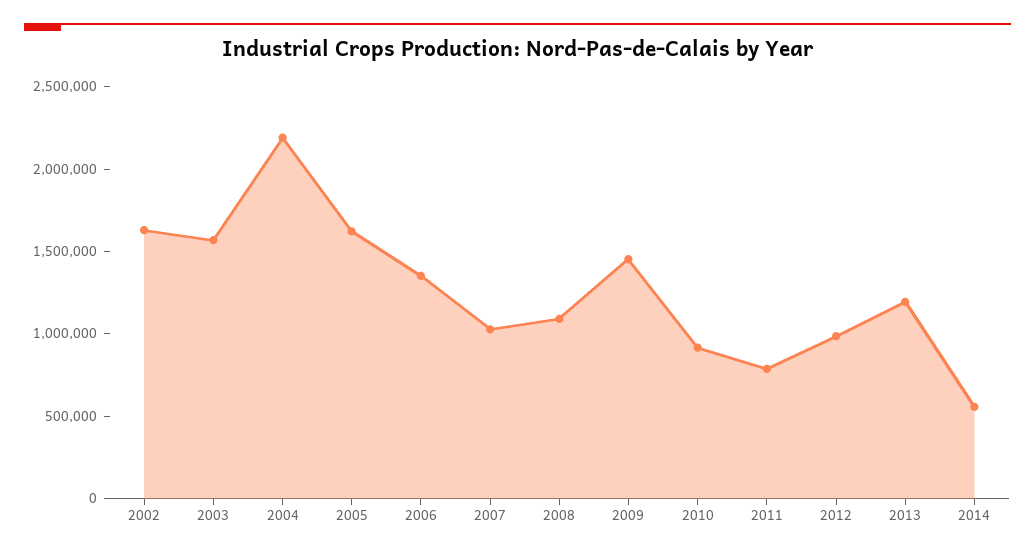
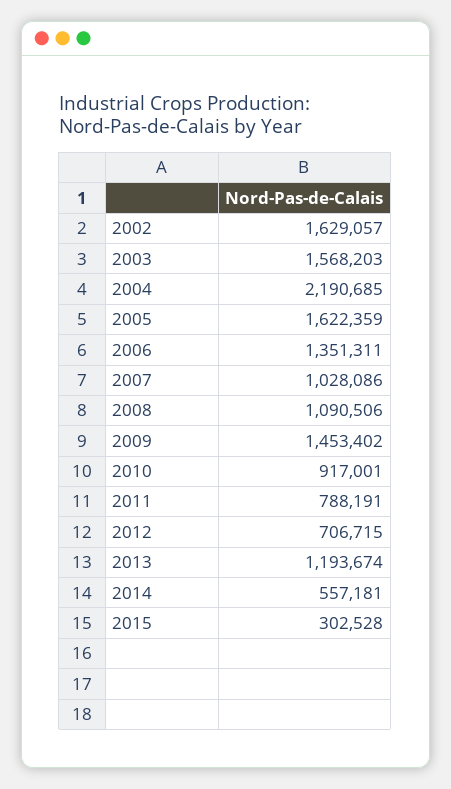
2012: 1000000 -> 706715
2015: none -> 302528

